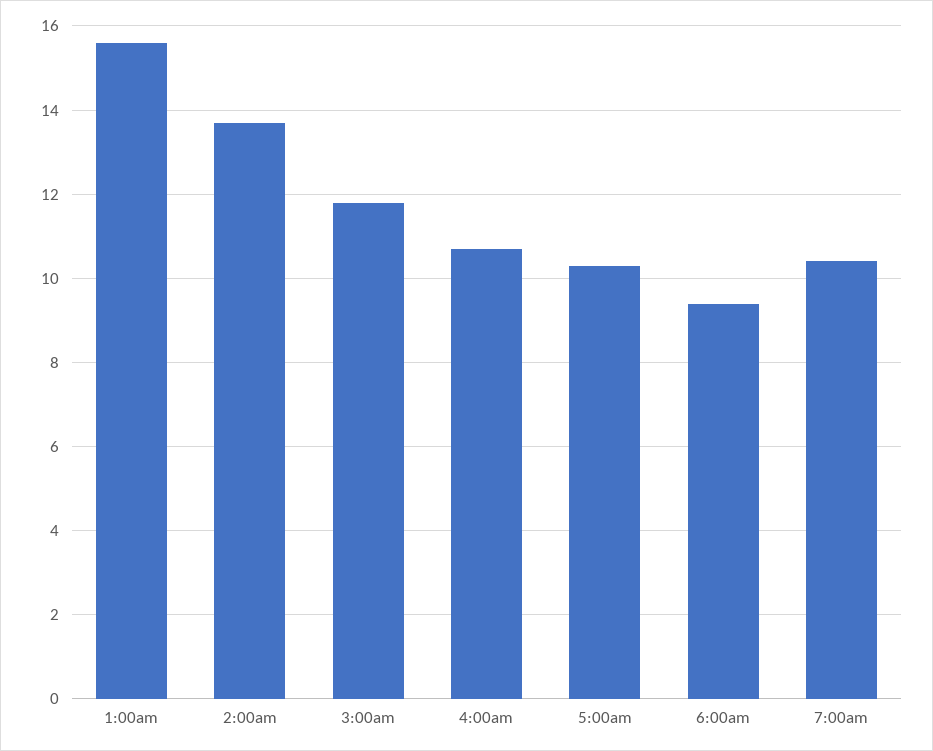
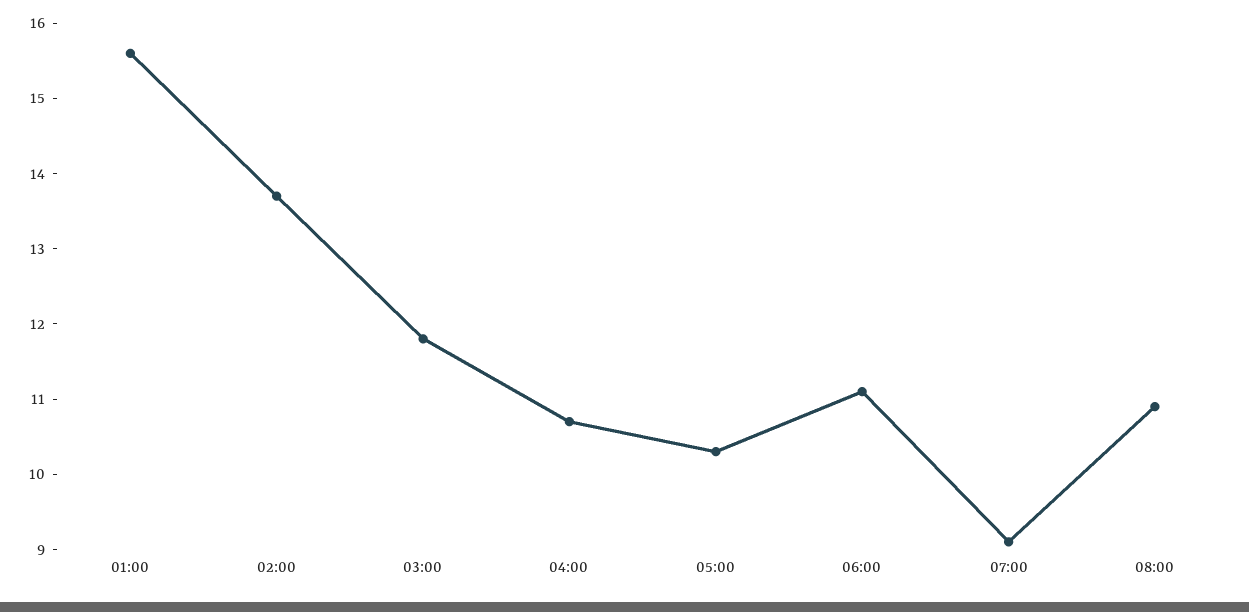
6:00am: 9.5 -> 11
7:00am: 10.5 -> 9
08:00: none -> 11

